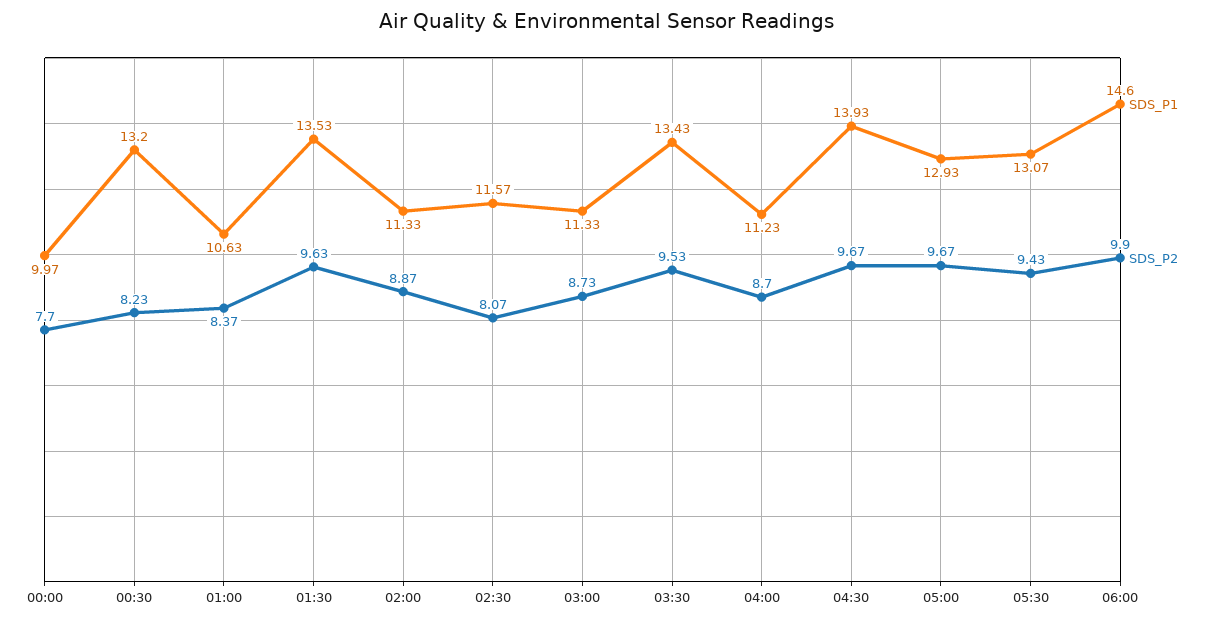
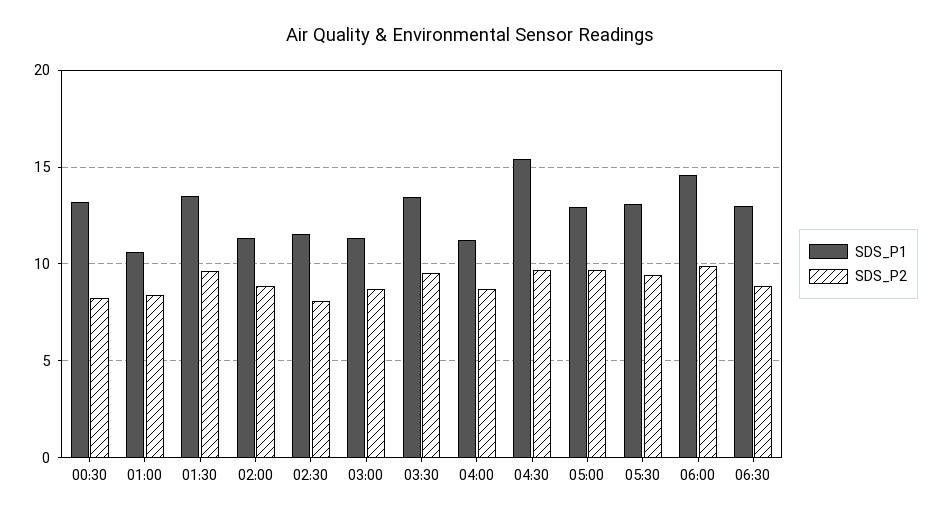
SDS_P1, 00:00: 9.97 -> none
SDS_P2, 00:00: 7.7 -> none
SDS_P1, 04:30: 13.93 -> 15.5
SDS_P1, 06:30: none -> 13
SDS_P2, 06:30: none -> 9

